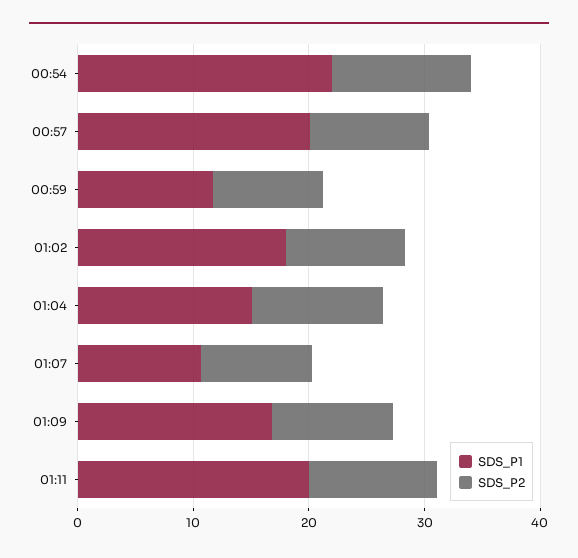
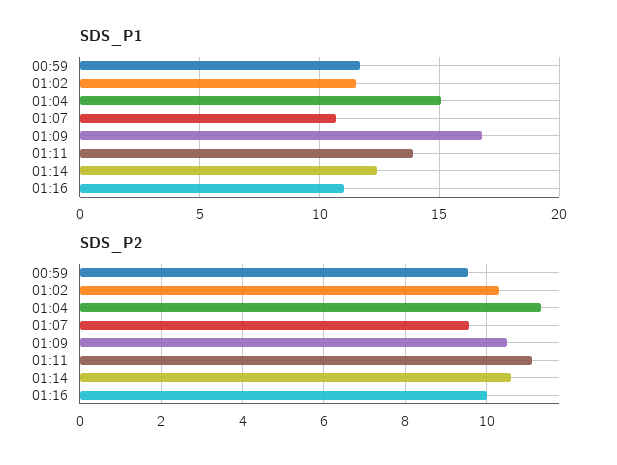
SDS_P1, 00:54: 22 -> none
SDS_P2, 00:54: 12 -> none
SDS_P1, 00:57: 20 -> none
SDS_P2, 00:57: 10 -> none
SDS_P1, 01:02: 18 -> 11.5
SDS_P1, 01:11: 20 -> 14
SDS_P1, 01:14: none -> 12.5
SDS_P1, 01:16: none -> 11
SDS_P2, 01:14: none -> 10.6
SDS_P2, 01:16: none -> 10

